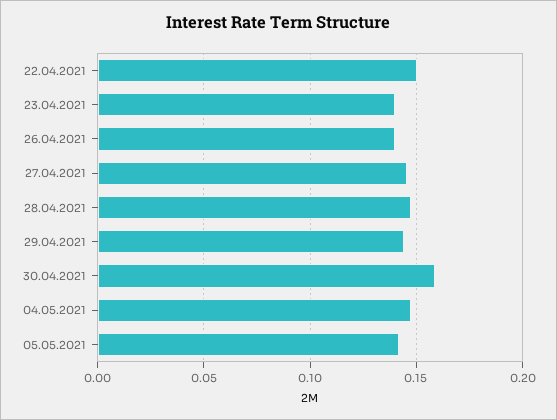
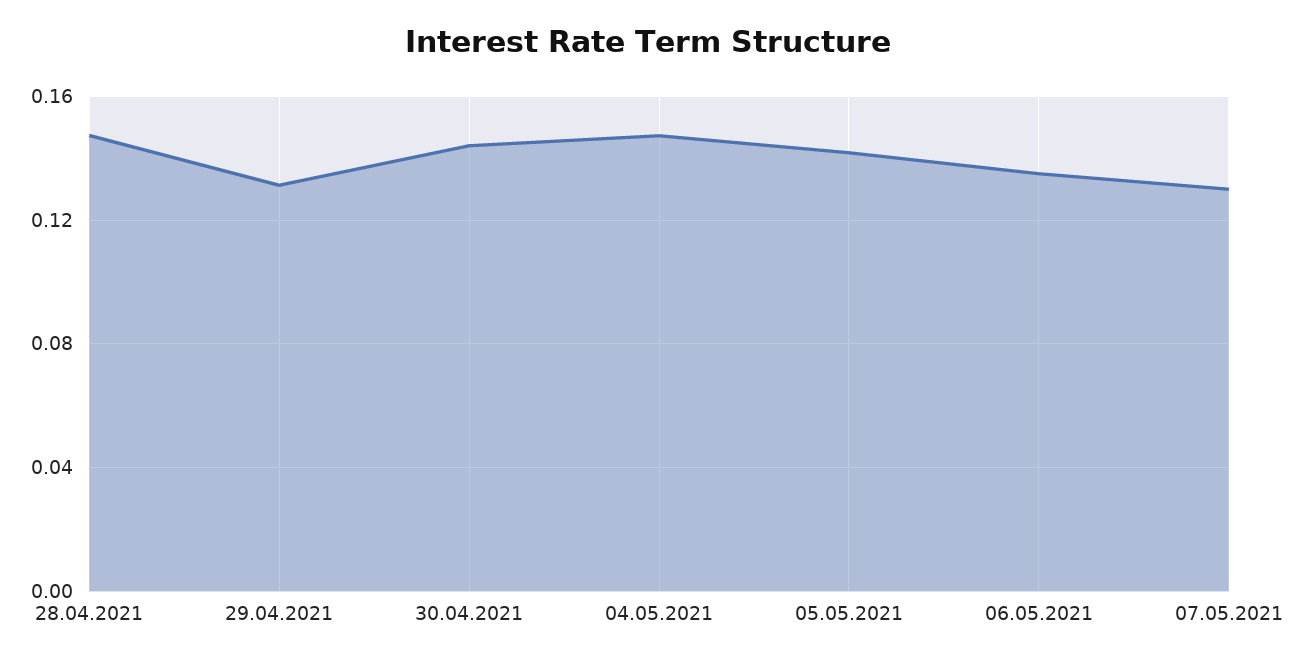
22.04.2021: 0.15 -> none
23.04.2021: 0.14 -> none
26.04.2021: 0.14 -> none
27.04.2021: 0.145 -> none
29.04.2021: 0.145 -> 0.13
30.04.2021: 0.16 -> 0.145
06.05.2021: none -> 0.135
07.05.2021: none -> 0.13

